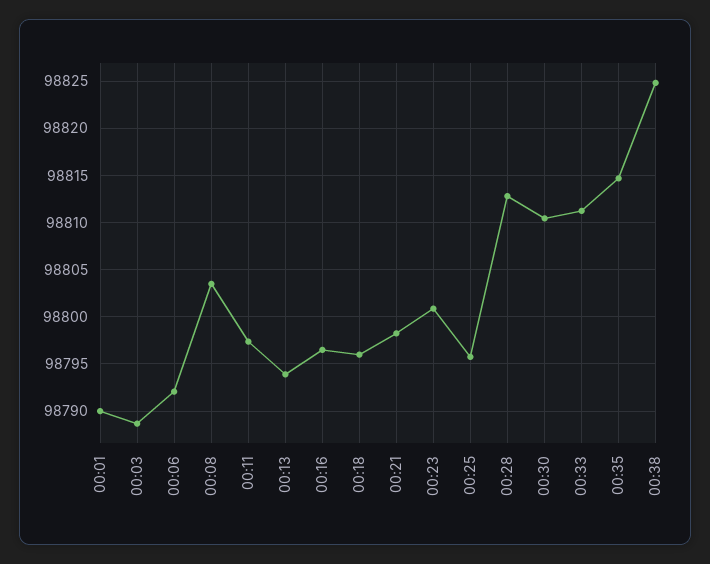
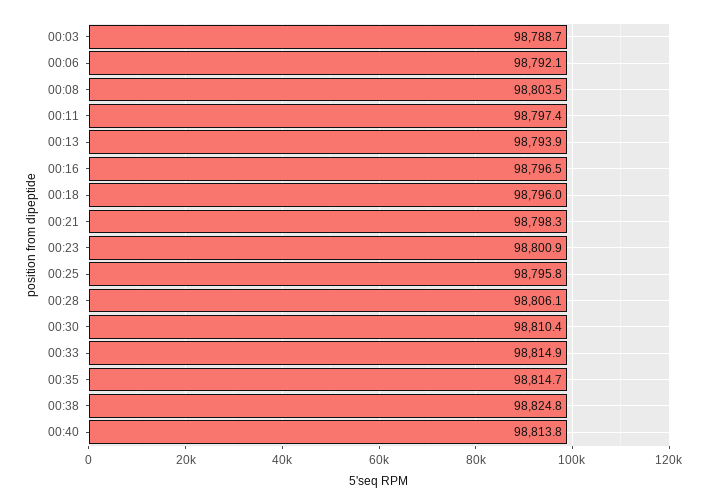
00:01: 98790 -> none
00:28: 98813 -> 98806.1
00:33: 98811 -> 98814.9
00:40: none -> 98813.8

